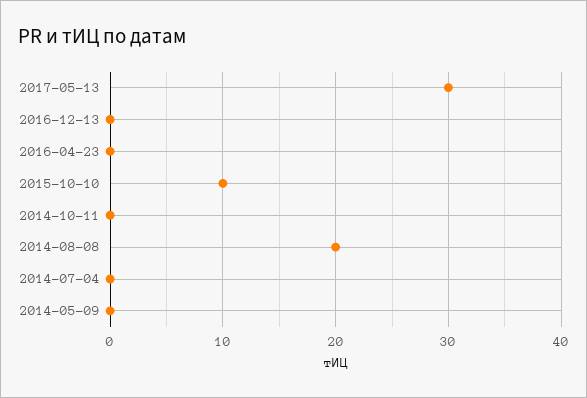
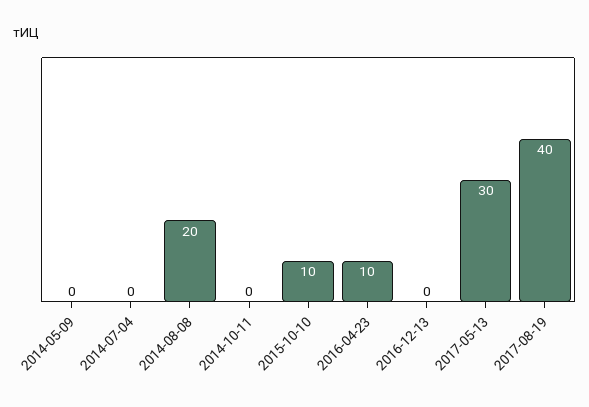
2016-04-23: 0 -> 10
2017-08-19: none -> 40

